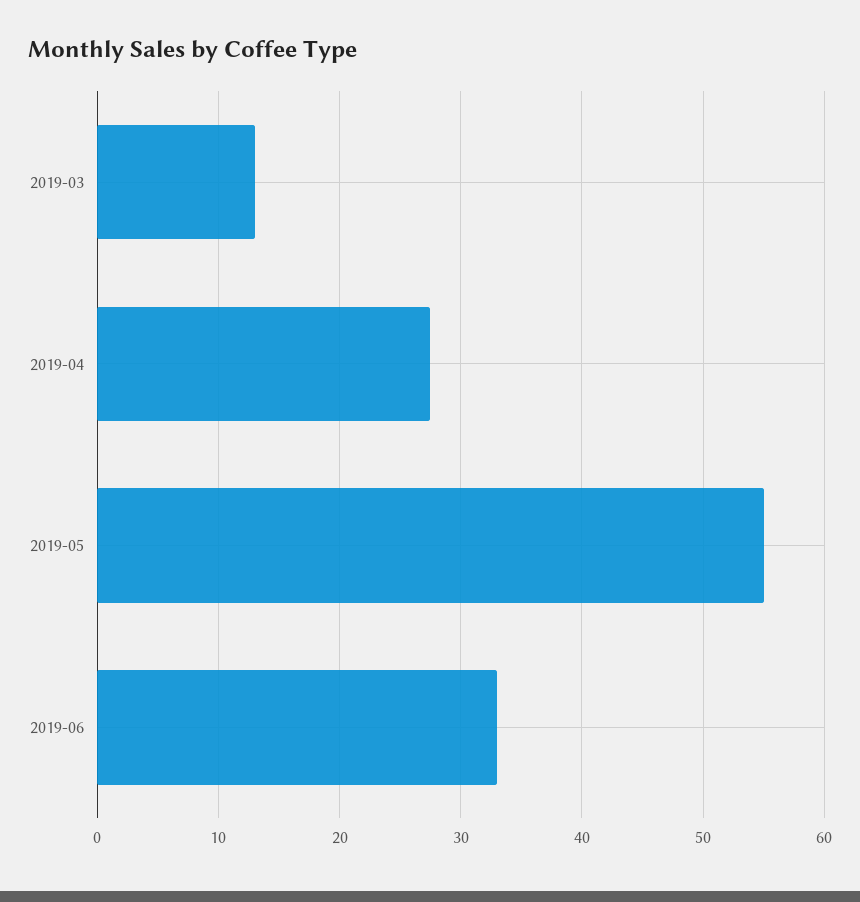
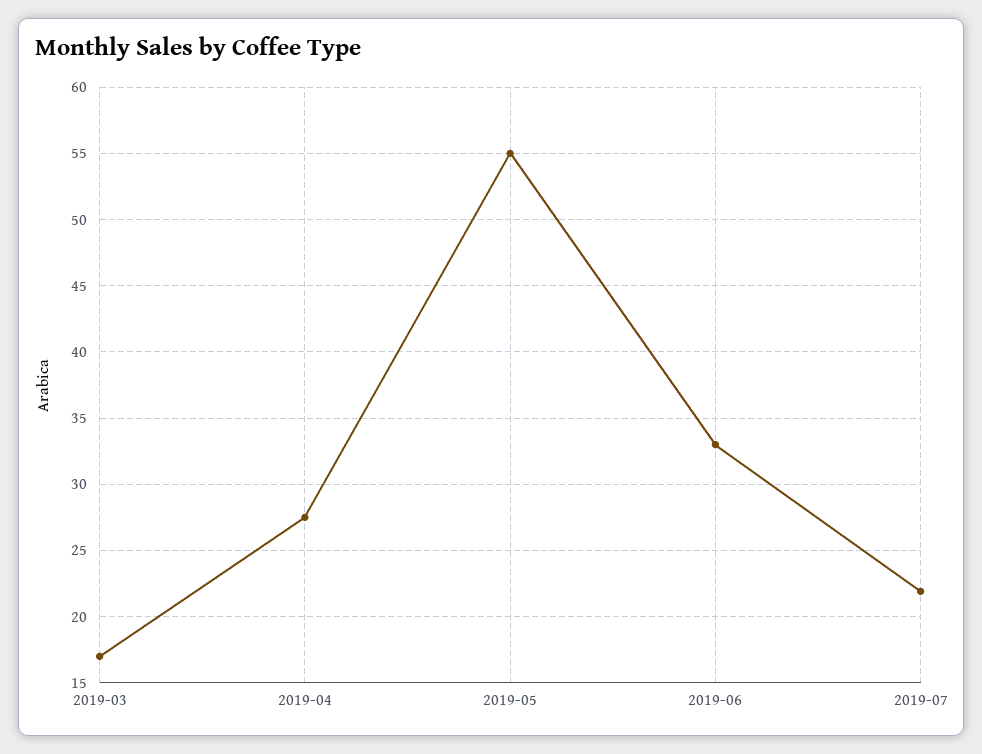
2019-03: 13 -> 17
2019-07: none -> 22

